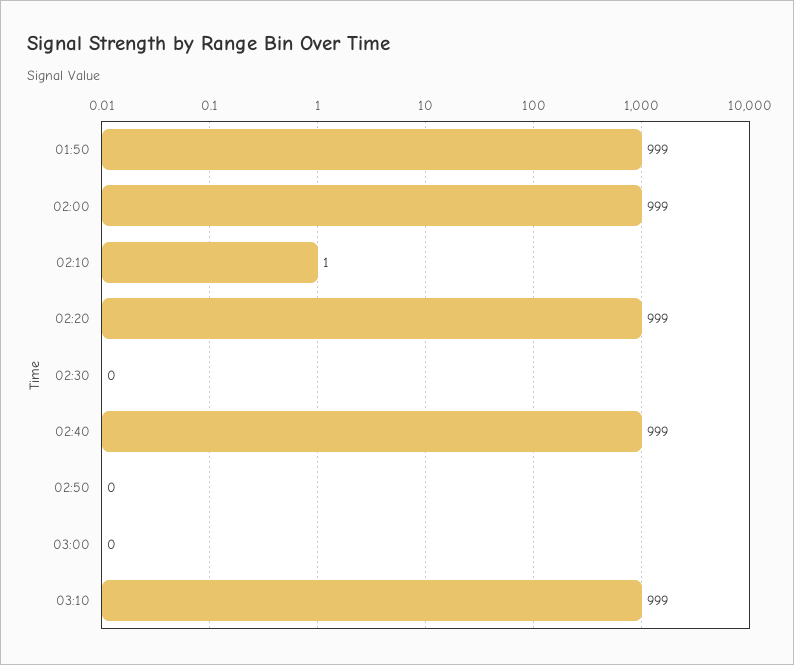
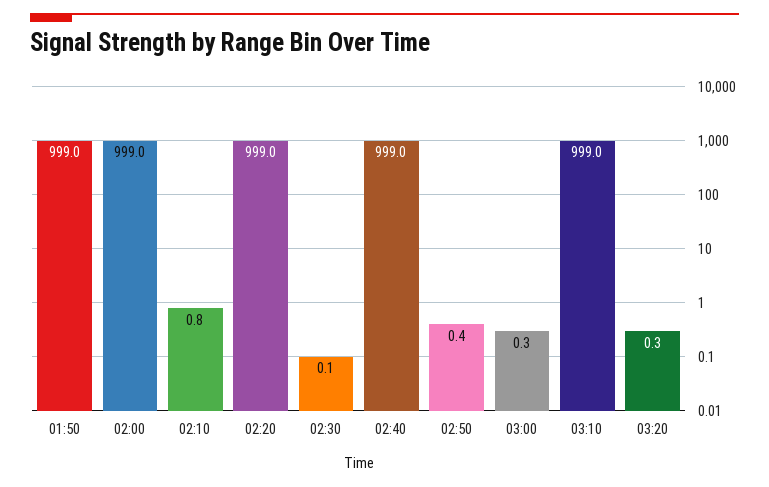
03:20: none -> 0.3

